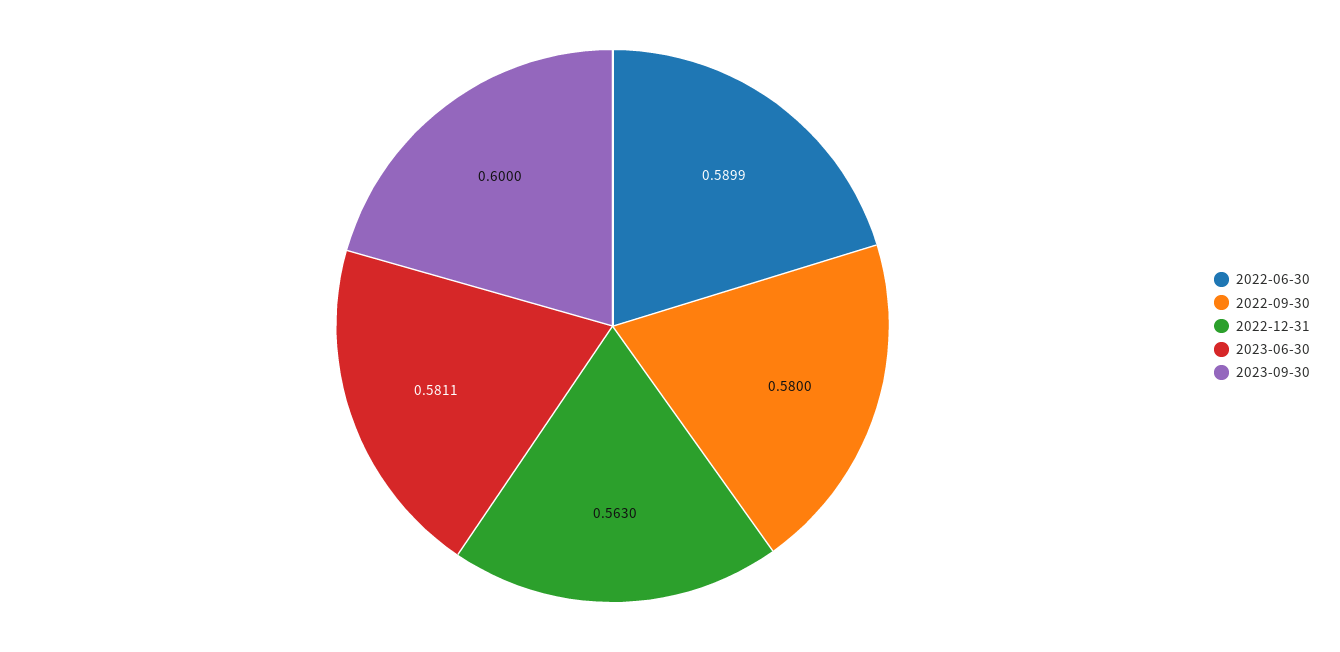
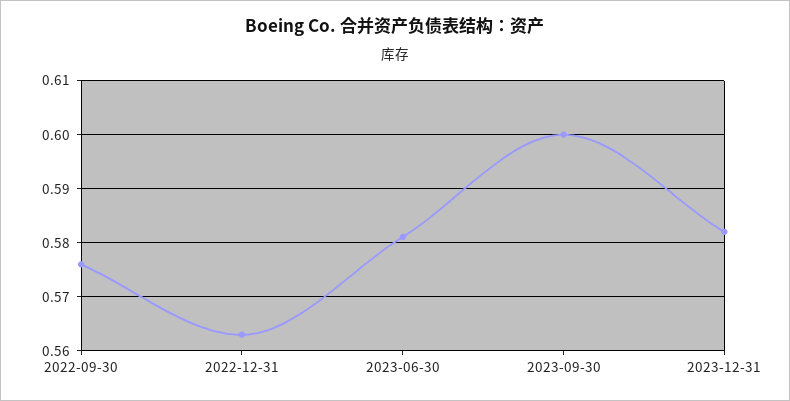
2022-06-30: 0.5899 -> none
2022-09-30: 0.58 -> 0.576
2023-12-31: none -> 0.582

